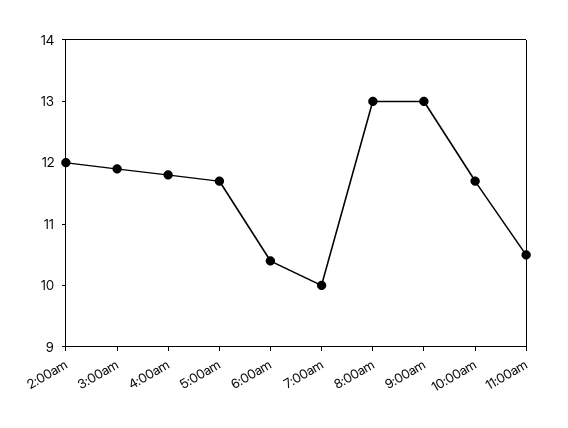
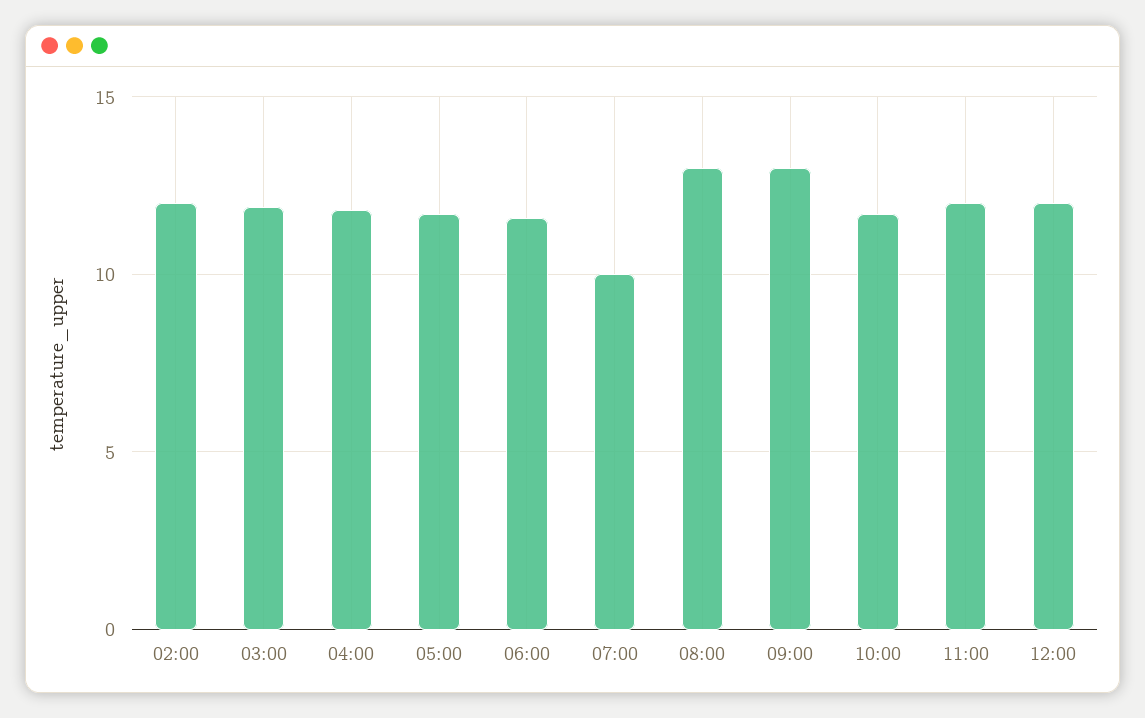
6:00am: 10.5 -> 11.5
11:00am: 10.5 -> 12
12:00: none -> 12

